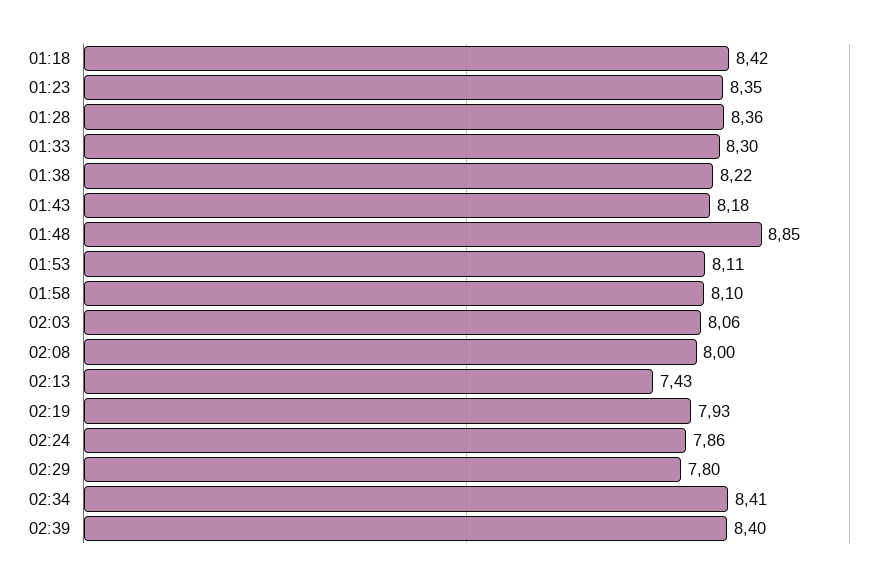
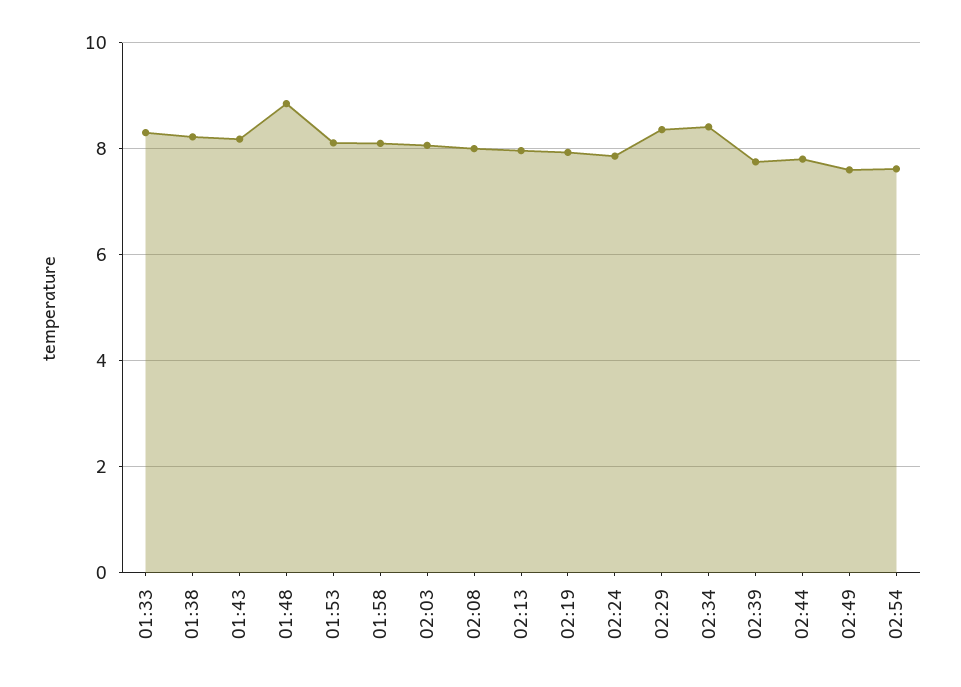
01:18: 8.42 -> none
01:23: 8.35 -> none
01:28: 8.36 -> none
02:13: 7.43 -> 8
02:29: 7.8 -> 8.4
02:39: 8.4 -> 7.8
02:44: none -> 7.8
02:49: none -> 7.6
02:54: none -> 7.6

